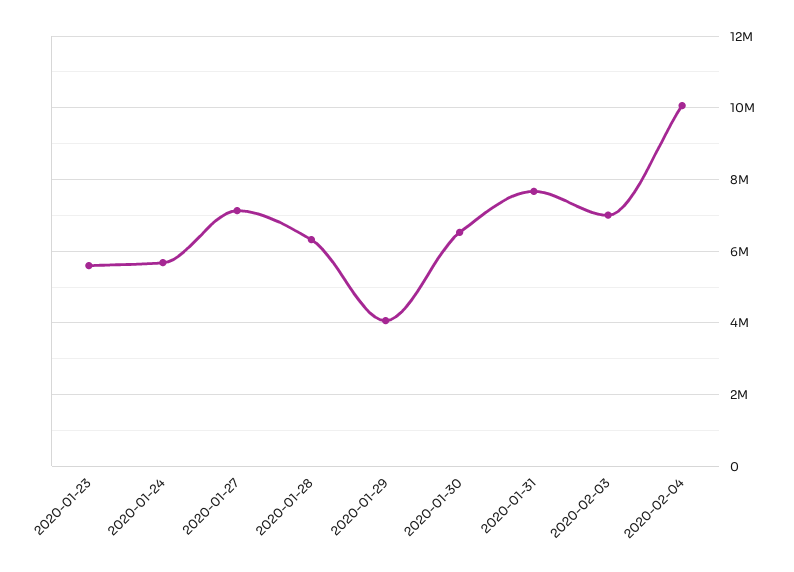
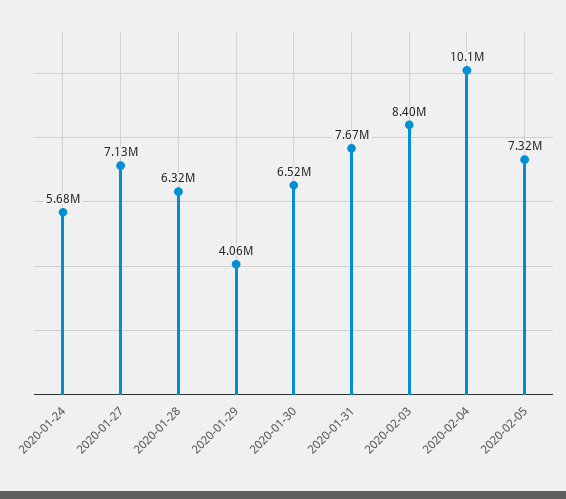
2020-01-23: 5600000 -> none
2020-02-03: 7000000 -> 8400000
2020-02-05: none -> 7320000

